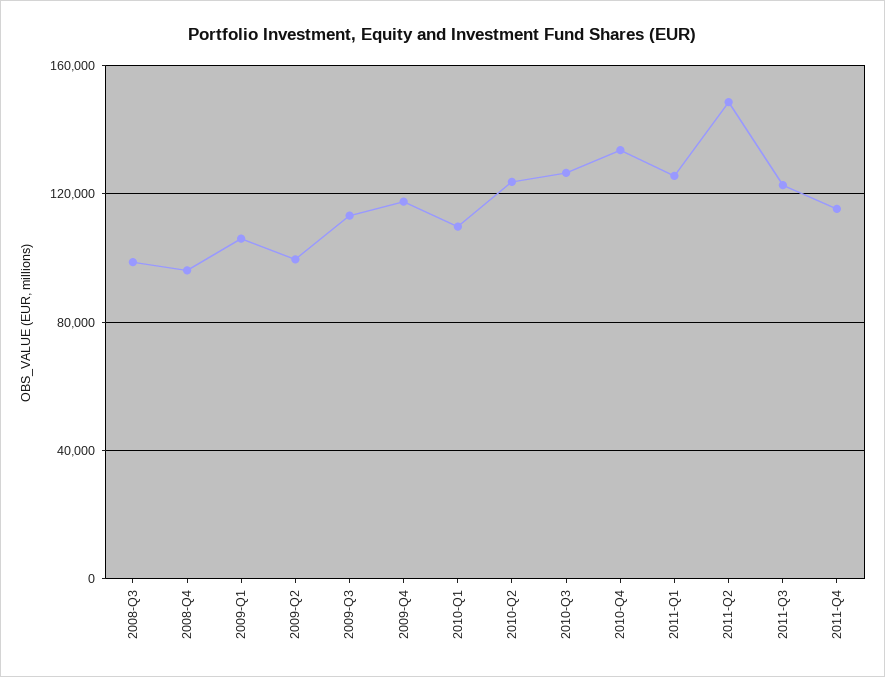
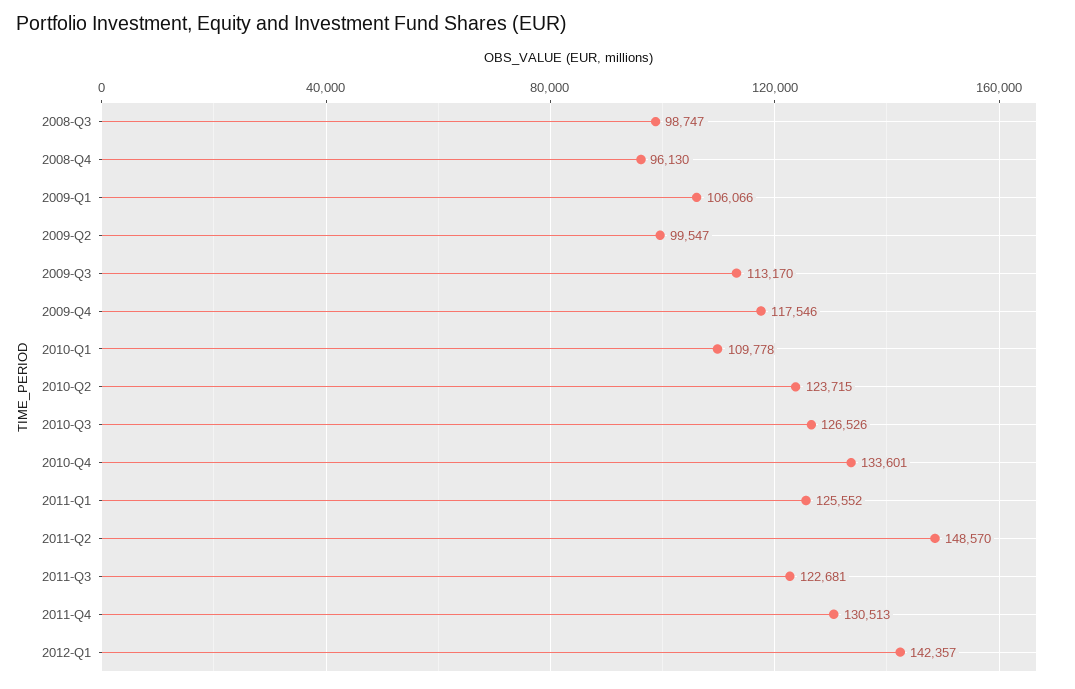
2011-Q4: 115000 -> 130513
2012-Q1: none -> 142357

